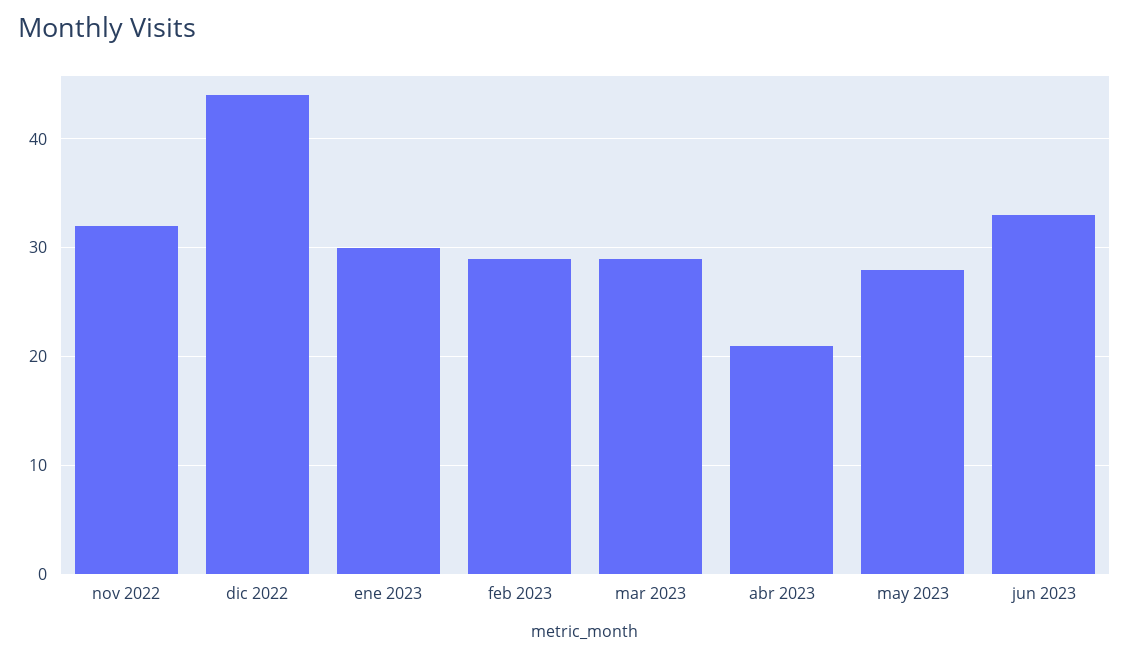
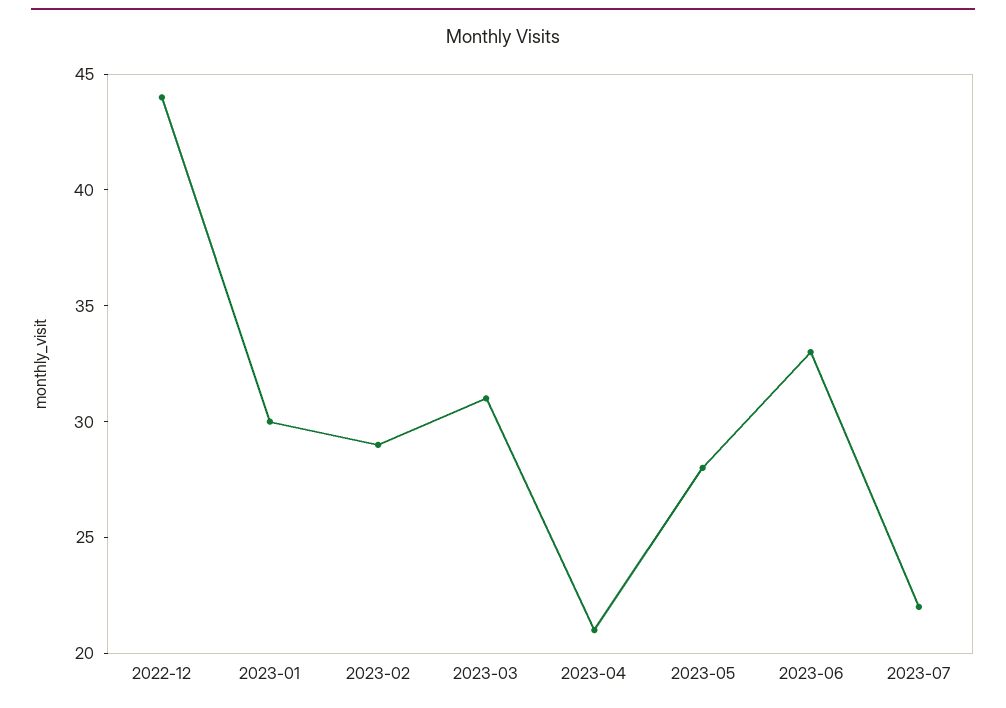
nov 2022: 32 -> none
mar 2023: 29 -> 31
2023-07: none -> 22

